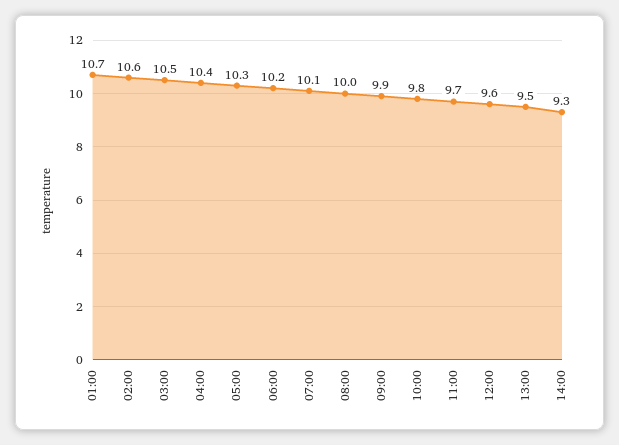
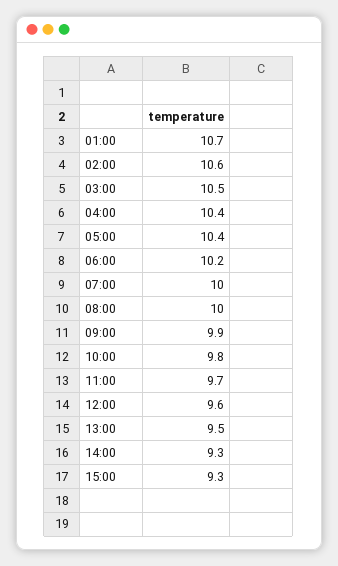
05:00: 10.3 -> 10.4
07:00: 10.1 -> 10
15:00: none -> 9.3

